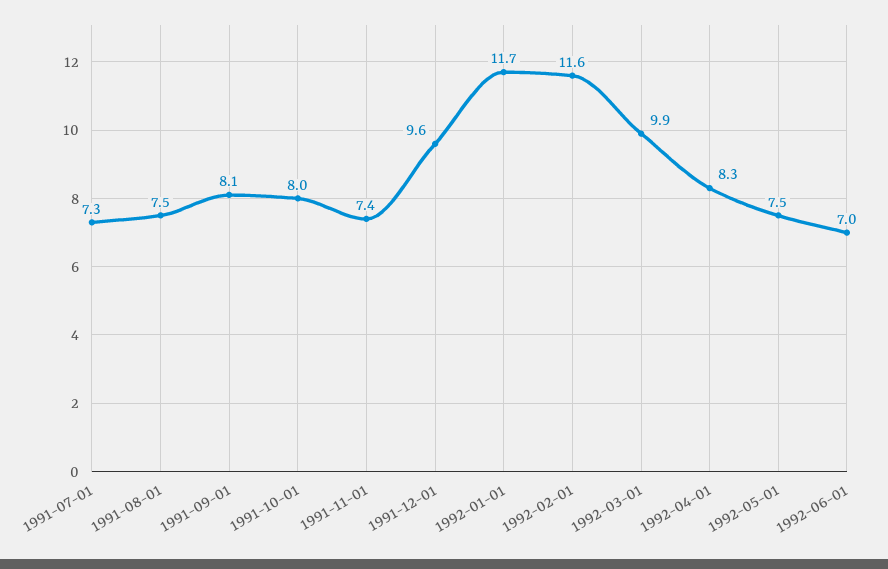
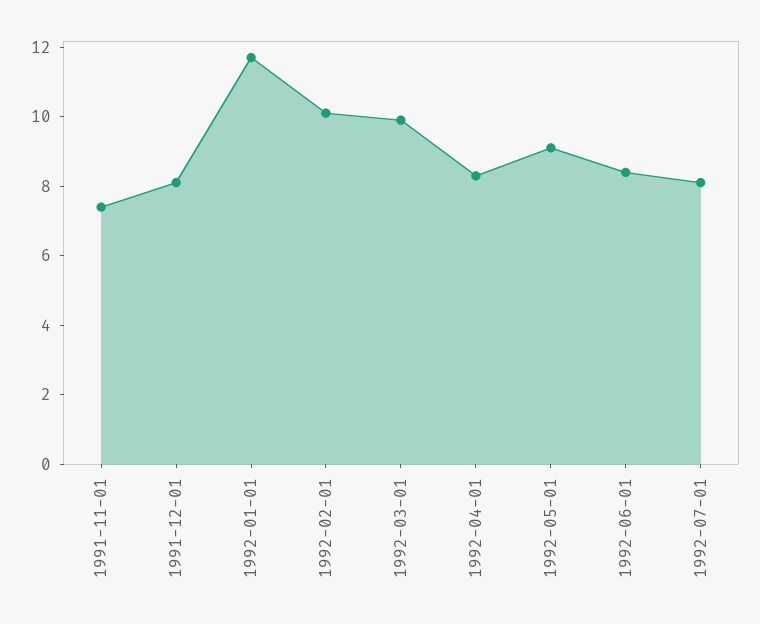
1991-07-01: 7.3 -> none
1991-08-01: 7.5 -> none
1991-09-01: 8.1 -> none
1991-10-01: 8 -> none
1991-12-01: 9.6 -> 8
1992-02-01: 11.6 -> 10
1992-05-01: 7.5 -> 9
1992-06-01: 7 -> 8.5
1992-07-01: none -> 8

